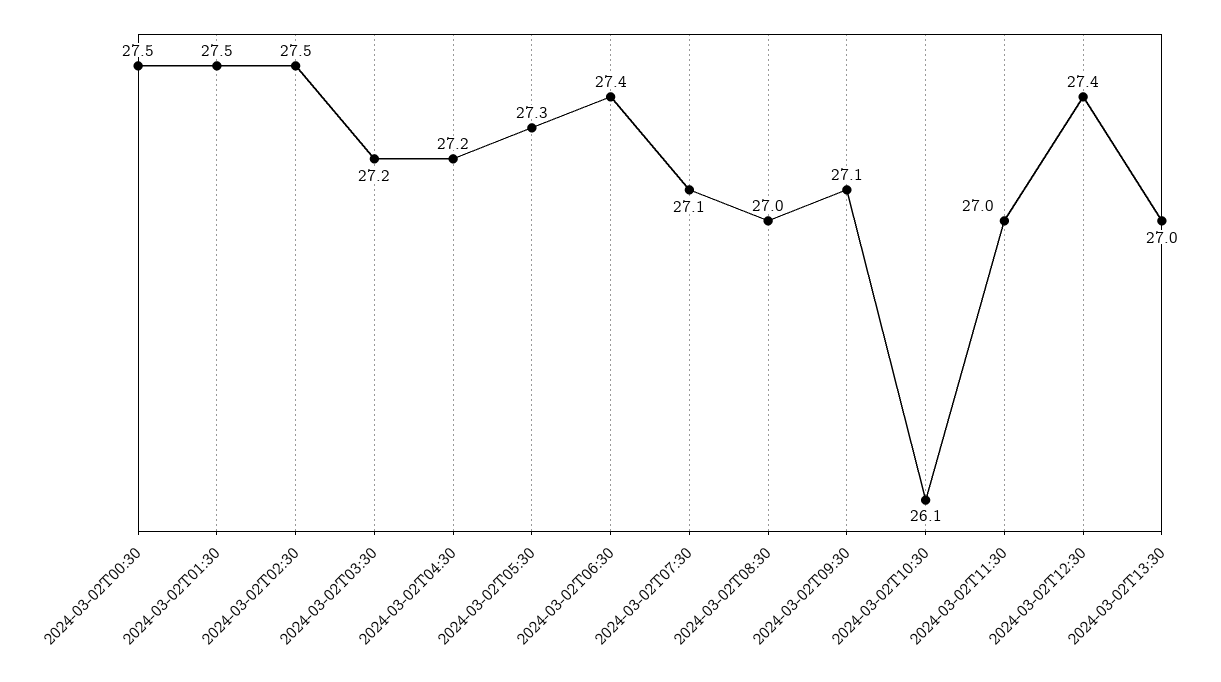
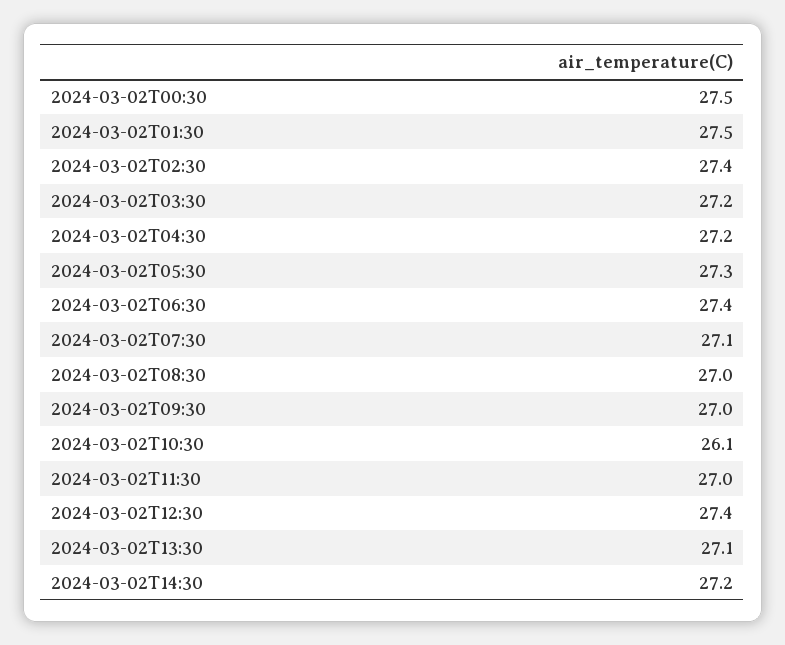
2024-03-02T02:30: 27.5 -> 27.4
2024-03-02T09:30: 27.1 -> 27
2024-03-02T13:30: 27 -> 27.1
2024-03-02T14:30: none -> 27.2

